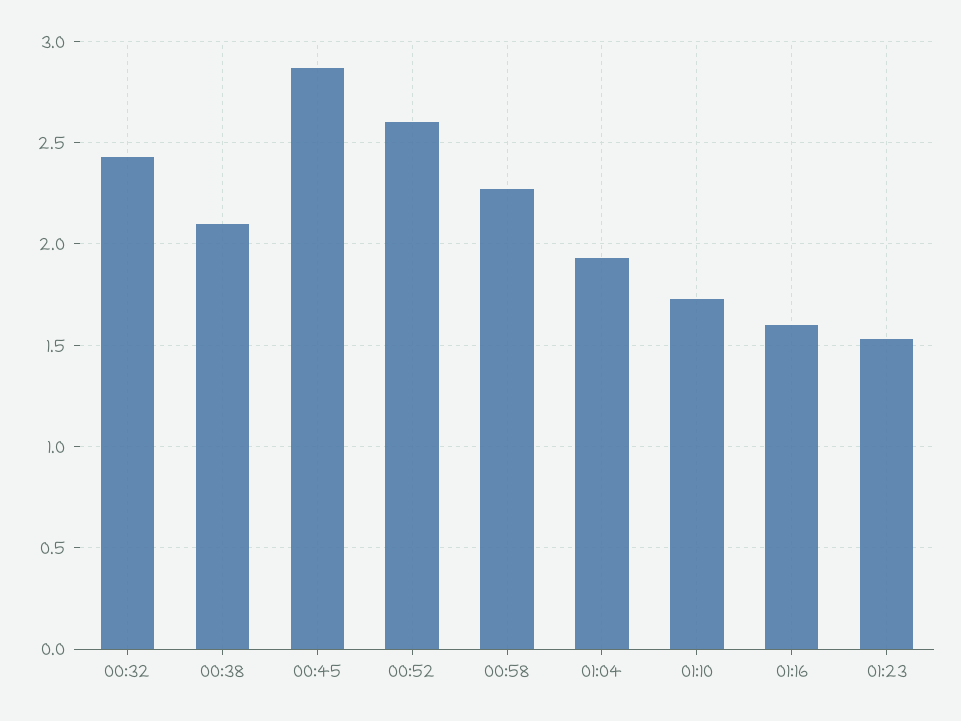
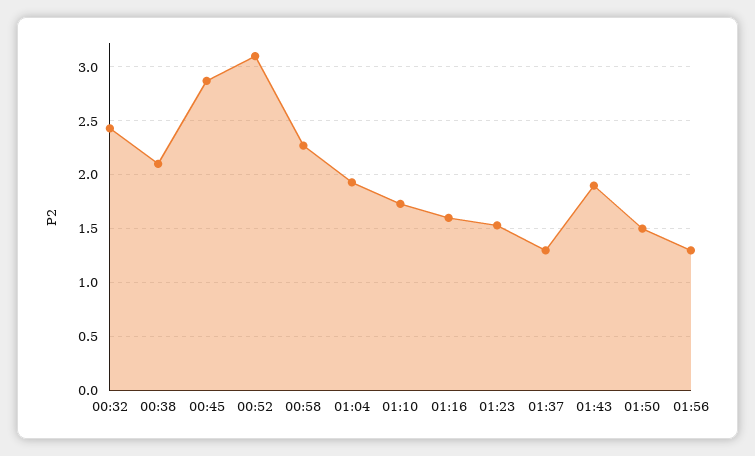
00:52: 2.6 -> 3.1
01:37: none -> 1.3
01:43: none -> 1.9
01:50: none -> 1.5
01:56: none -> 1.3

